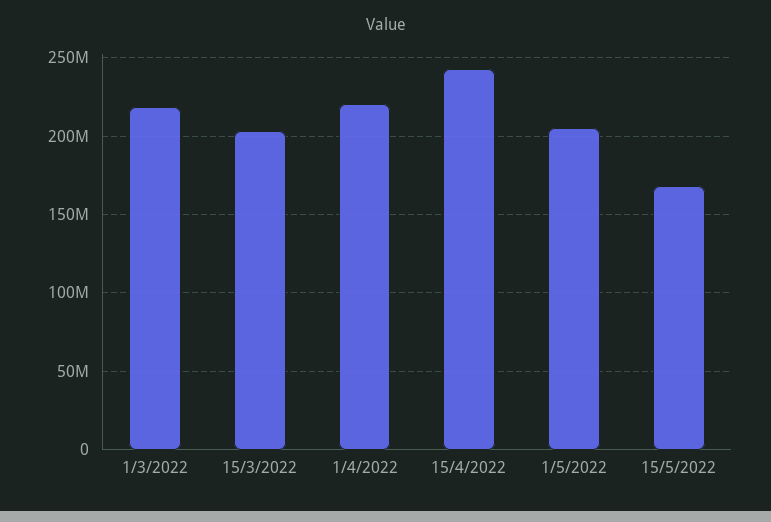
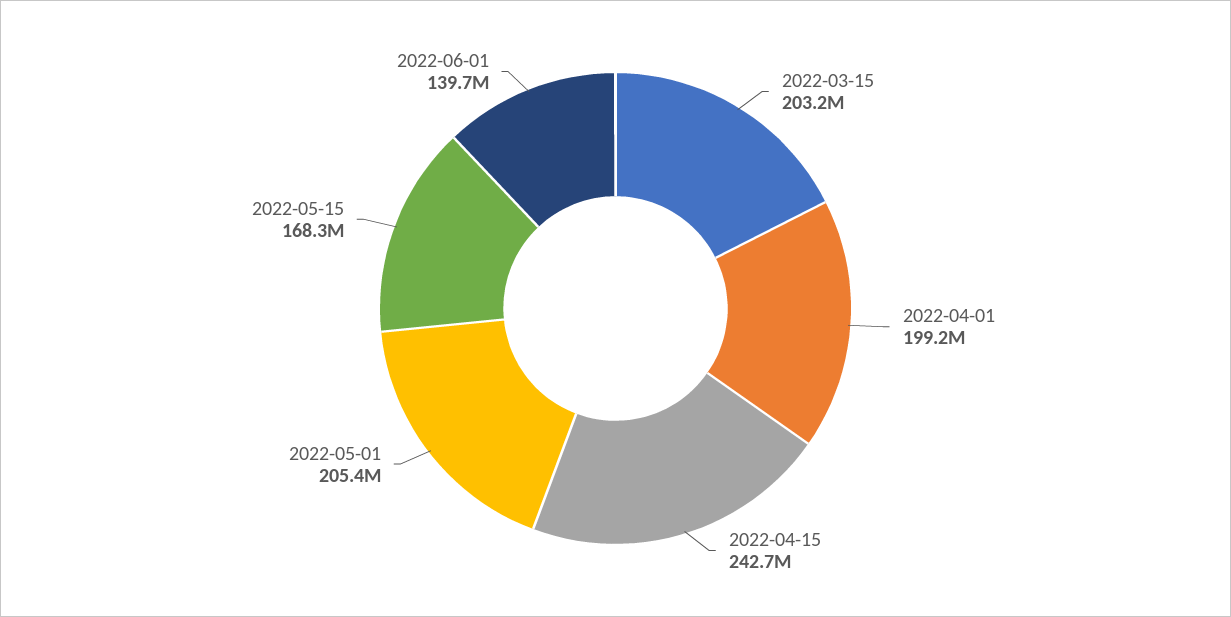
1/3/2022: 220000000 -> none
1/4/2022: 220000000 -> 199200000
2022-06-01: none -> 139700000

